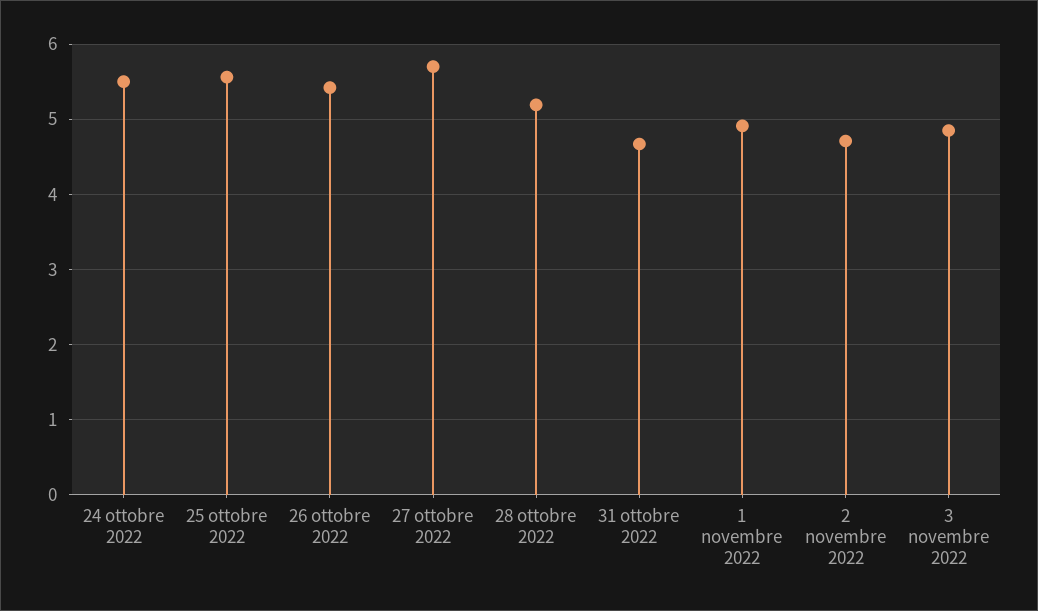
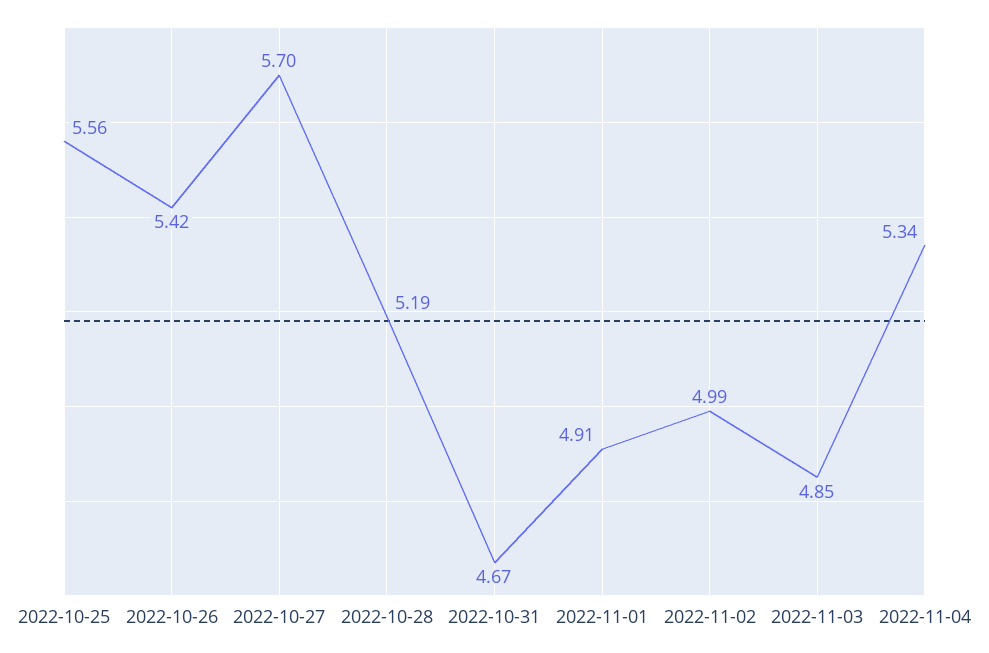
24 ottobre 2022: 5.5 -> none
2 novembre 2022: 4.7 -> 4.99
2022-11-04: none -> 5.34

